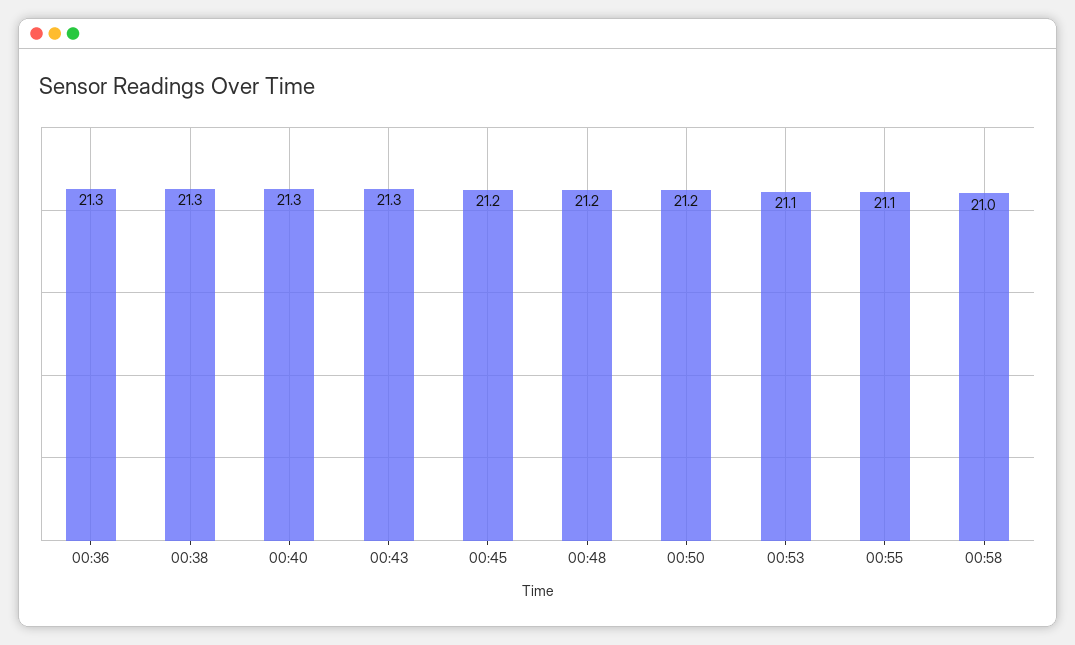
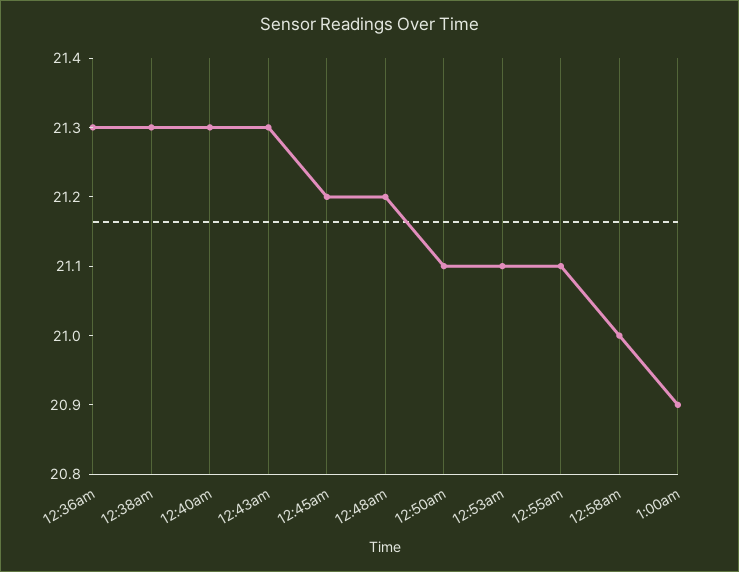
00:50: 21.2 -> 21.1
1:00am: none -> 20.9

